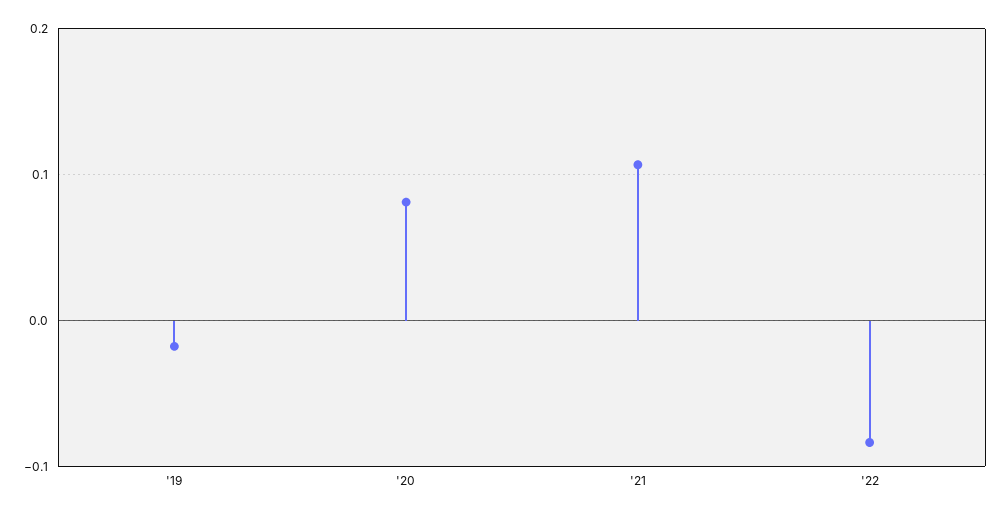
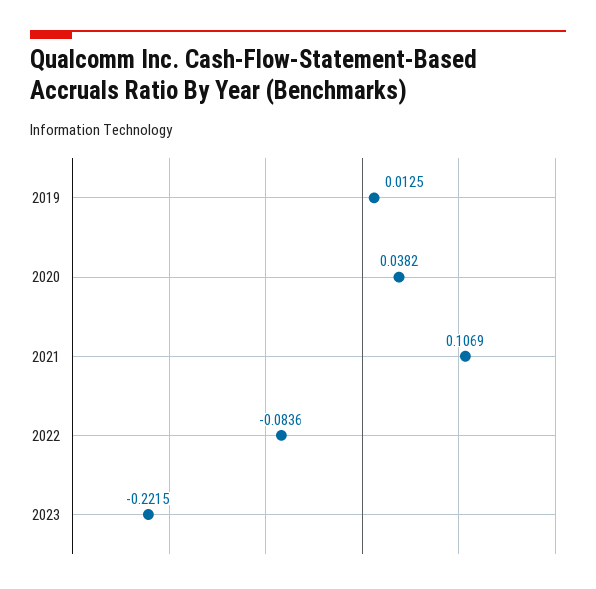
'19: -0.02 -> 0.0125
'20: 0.08 -> 0.0382
2023: none -> -0.2215

